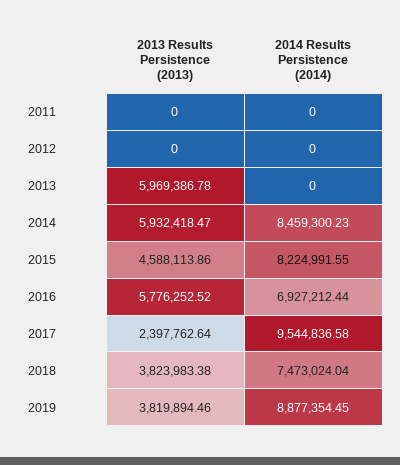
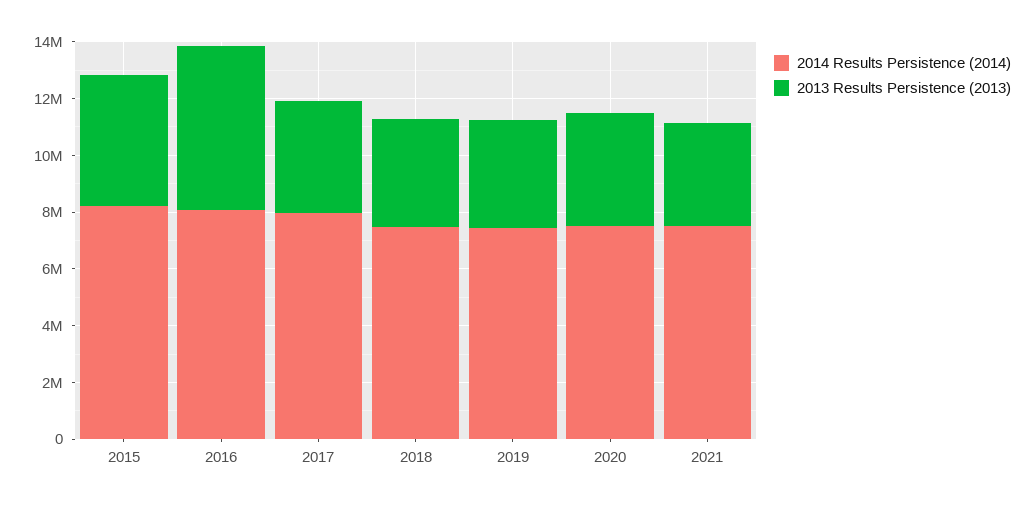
2013 Results Persistence (2013), 2011: 0 -> none
2014 Results Persistence (2014), 2011: 0 -> none
2013 Results Persistence (2013), 2012: 0 -> none
2014 Results Persistence (2014), 2012: 0 -> none
2013 Results Persistence (2013), 2013: 5969386.78 -> none
2014 Results Persistence (2014), 2013: 0 -> none
2013 Results Persistence (2013), 2014: 5932418.47 -> none
2014 Results Persistence (2014), 2014: 8459300.23 -> none
2014 Results Persistence (2014), 2016: 6927212.44 -> 8000000
2013 Results Persistence (2013), 2017: 2397762.64 -> 4000000
2014 Results Persistence (2014), 2017: 9544836.58 -> 8000000
2014 Results Persistence (2014), 2019: 8877354.45 -> 7500000
2014 Results Persistence (2014), 2020: none -> 7500000
2013 Results Persistence (2013), 2020: none -> 4000000
2014 Results Persistence (2014), 2021: none -> 7500000
2013 Results Persistence (2013), 2021: none -> 3500000

